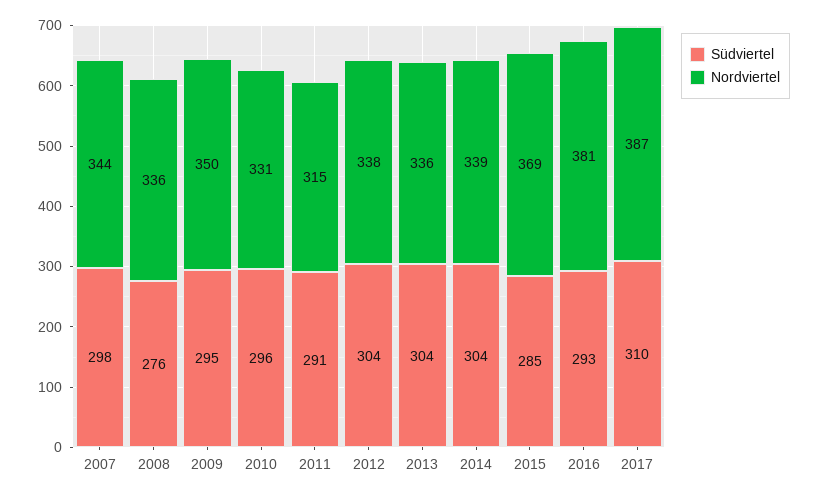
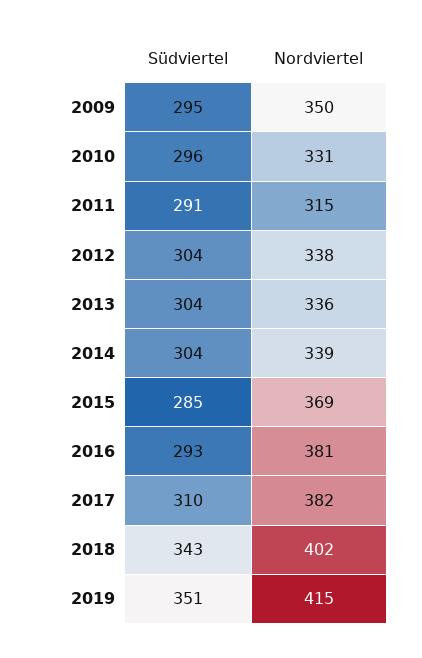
Südviertel, 2007: 298 -> none
Nordviertel, 2007: 344 -> none
Südviertel, 2008: 276 -> none
Nordviertel, 2008: 336 -> none
Nordviertel, 2017: 387 -> 382
Südviertel, 2018: none -> 343
Nordviertel, 2018: none -> 402
Südviertel, 2019: none -> 351
Nordviertel, 2019: none -> 415

